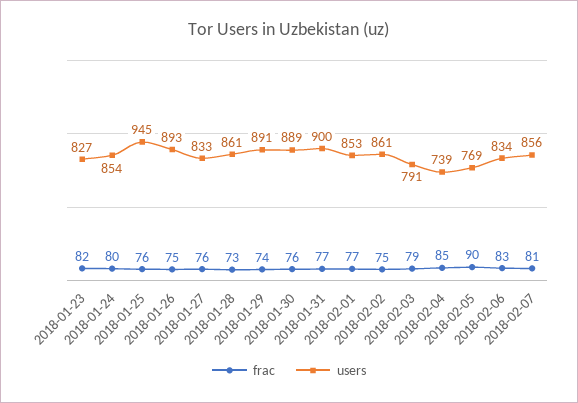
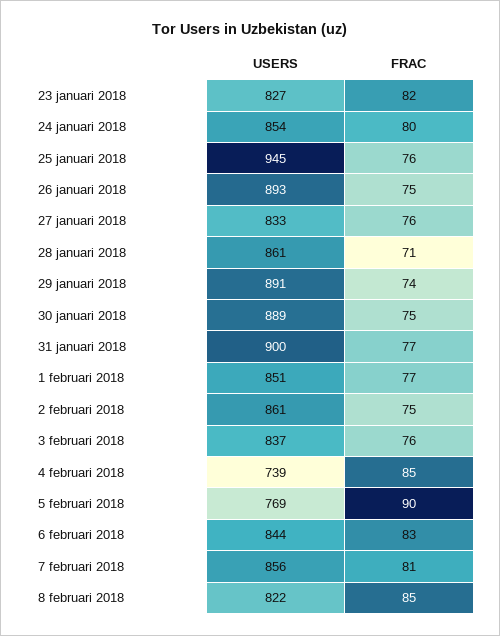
frac, 2018-01-28: 73 -> 71
frac, 2018-01-30: 76 -> 75
users, 2018-02-01: 853 -> 851
frac, 2018-02-03: 79 -> 76
users, 2018-02-03: 791 -> 837
users, 2018-02-06: 834 -> 844
users, 8 februari 2018: none -> 822
frac, 8 februari 2018: none -> 85

